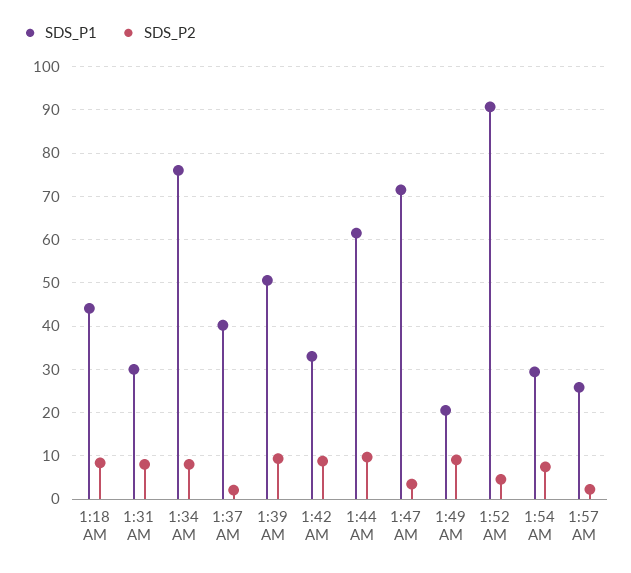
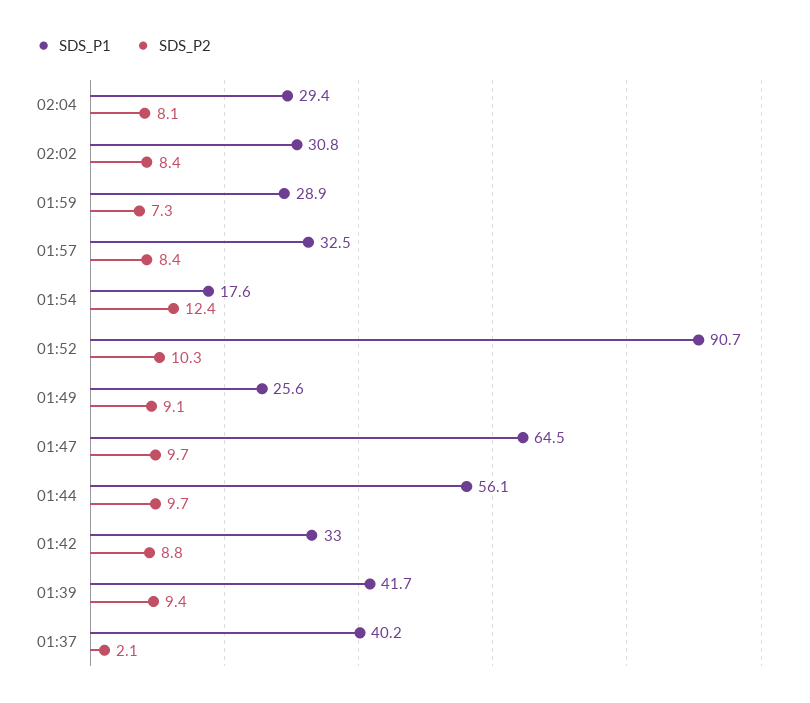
SDS_P1, 1:18 AM: 44 -> none
SDS_P2, 1:18 AM: 8 -> none
SDS_P1, 1:31 AM: 30 -> none
SDS_P2, 1:31 AM: 8 -> none
SDS_P1, 1:34 AM: 76 -> none
SDS_P2, 1:34 AM: 8 -> none
SDS_P1, 1:39 AM: 50 -> 41.7
SDS_P1, 1:44 AM: 62 -> 56.1
SDS_P1, 1:47 AM: 72 -> 64.5
SDS_P2, 1:47 AM: 4 -> 9.7
SDS_P1, 1:49 AM: 20 -> 25.6
SDS_P2, 1:52 AM: 4 -> 10.3
SDS_P1, 1:54 AM: 30 -> 17.6
SDS_P2, 1:54 AM: 8 -> 12.4
SDS_P1, 1:57 AM: 26 -> 32.5
SDS_P2, 1:57 AM: 2 -> 8.4
SDS_P1, 02:04: none -> 29.4
SDS_P2, 02:04: none -> 8.1
SDS_P1, 02:02: none -> 30.8
SDS_P2, 02:02: none -> 8.4
SDS_P1, 01:59: none -> 28.9
SDS_P2, 01:59: none -> 7.3

